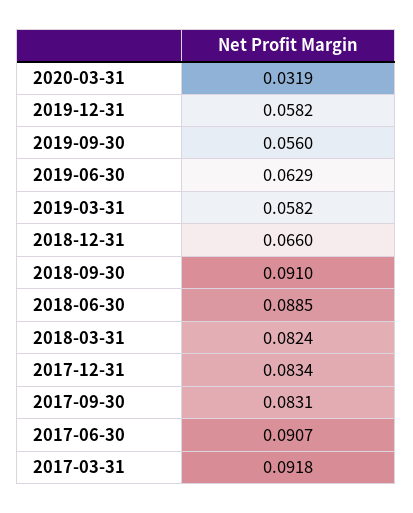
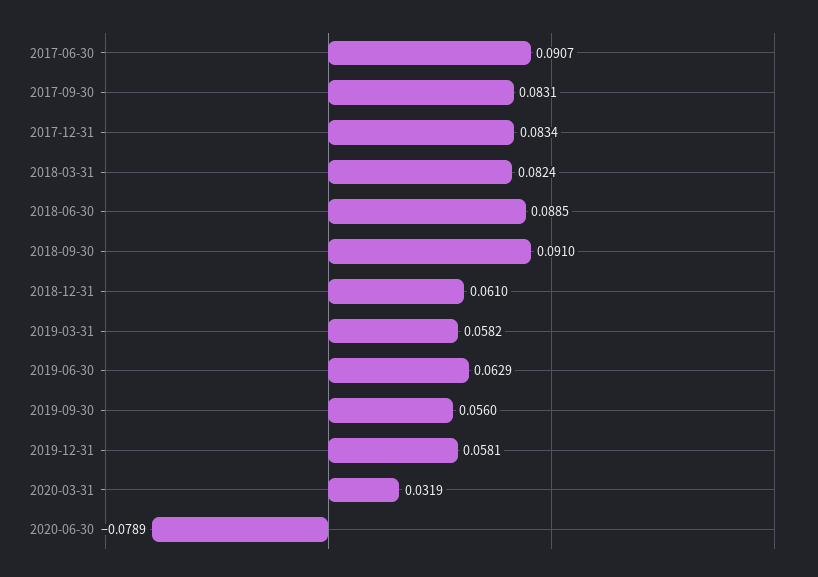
2019-12-31: 0.0582 -> 0.0581
2018-12-31: 0.066 -> 0.061
2017-03-31: 0.0918 -> none
2020-06-30: none -> -0.0789

